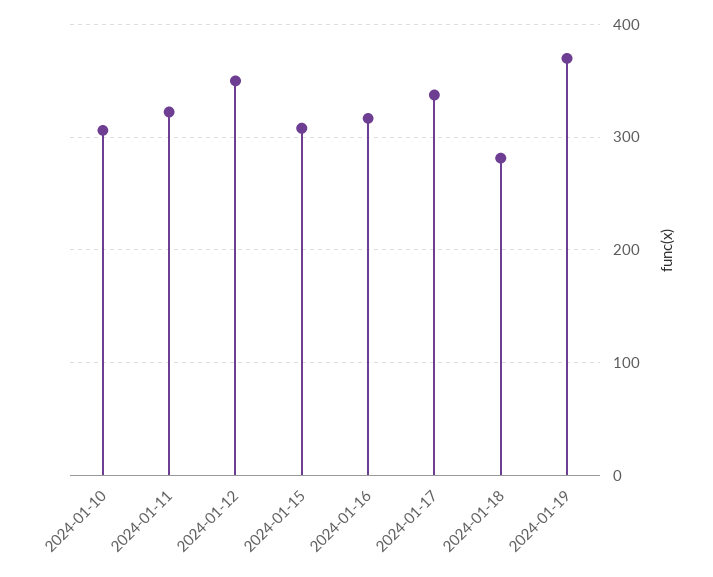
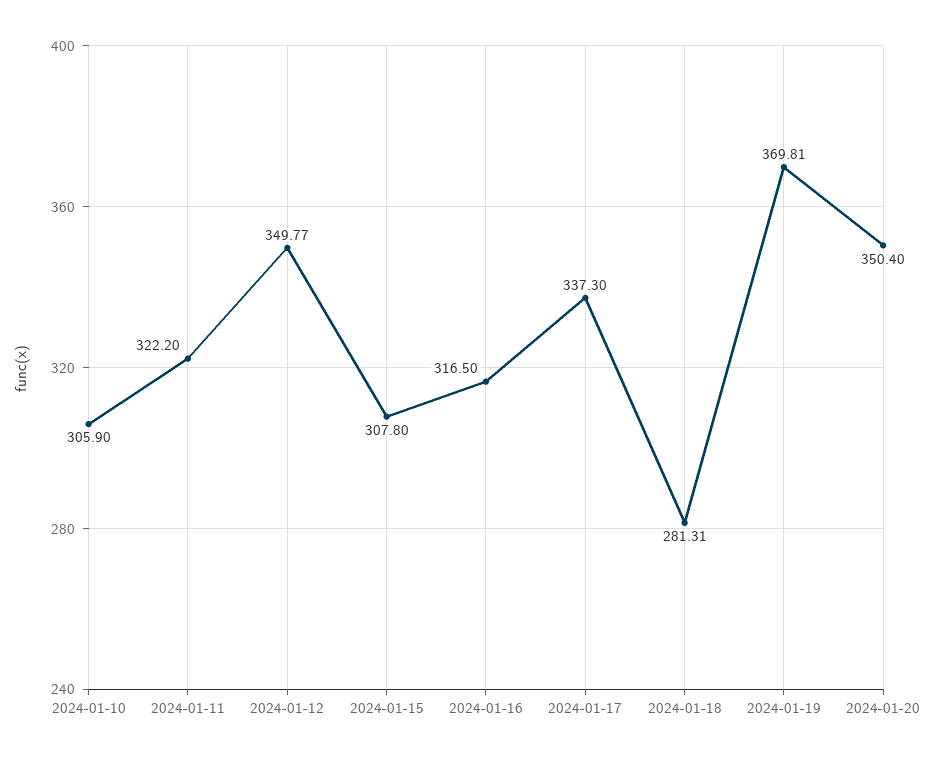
2024-01-20: none -> 350.4

